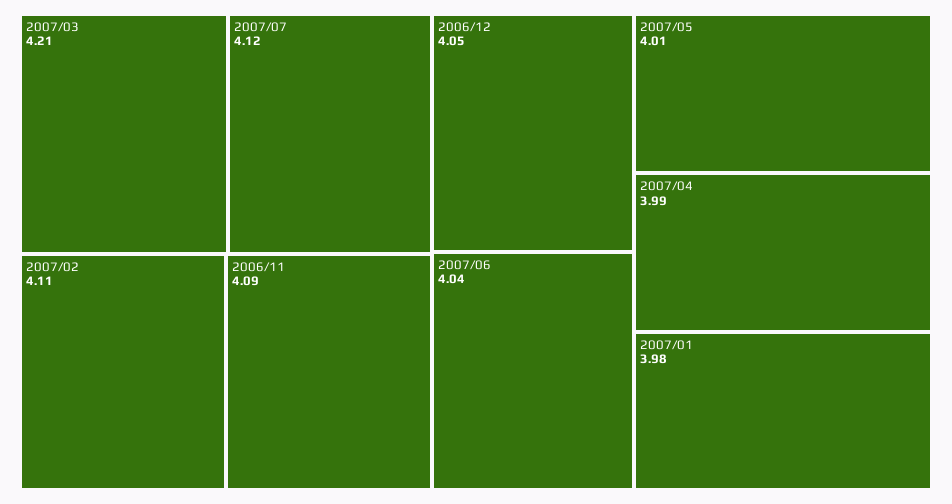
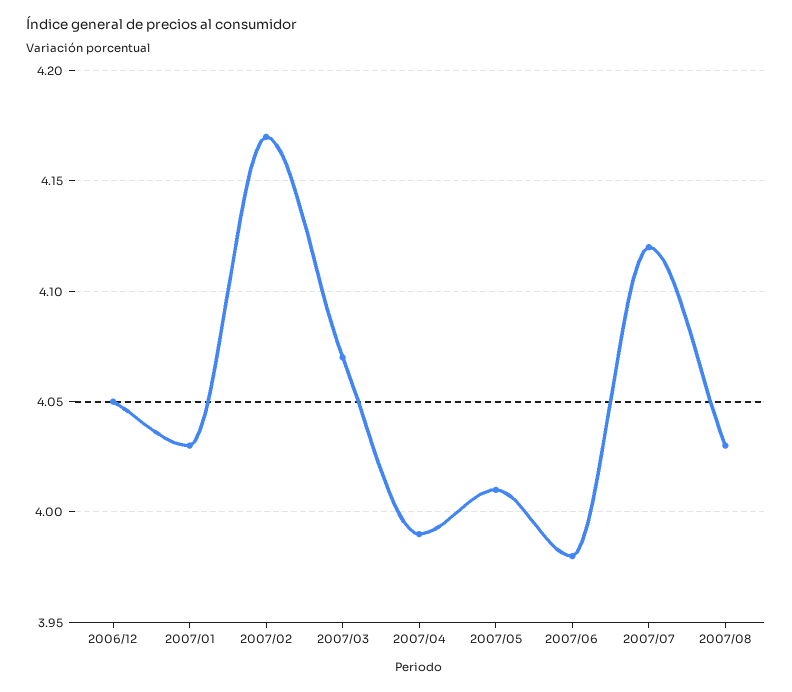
2007/03: 4.21 -> 4.07
2007/02: 4.11 -> 4.17
2006/11: 4.09 -> none
2007/06: 4.04 -> 3.98
2007/01: 3.98 -> 4.03
2007/08: none -> 4.03

